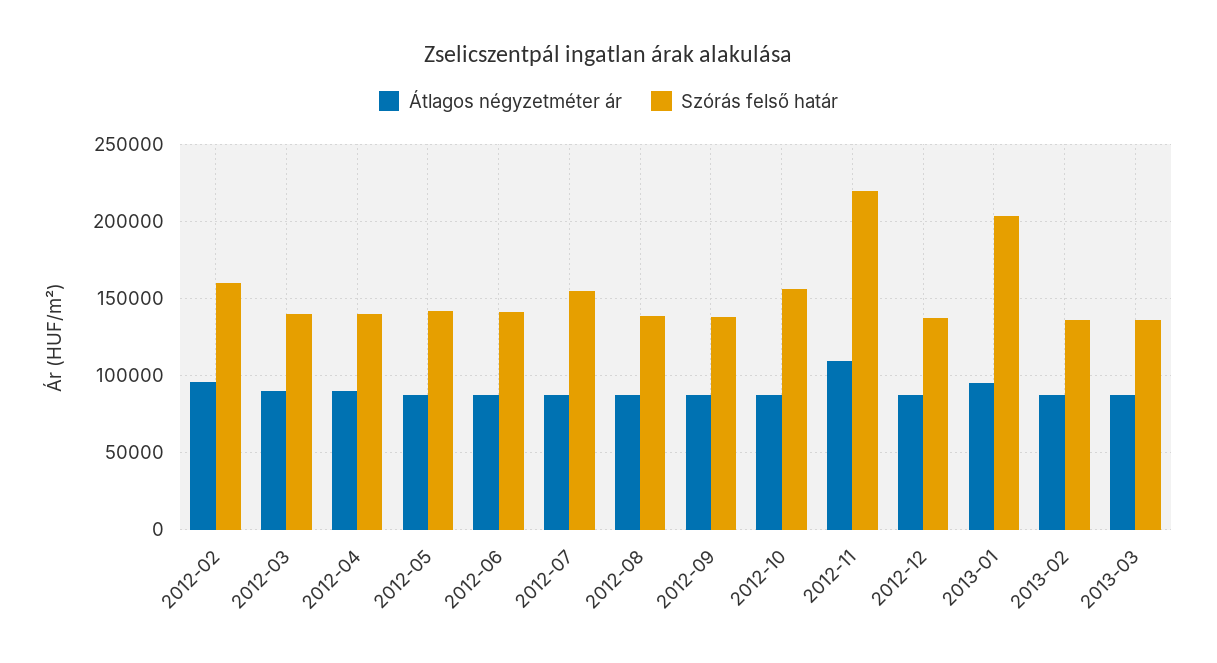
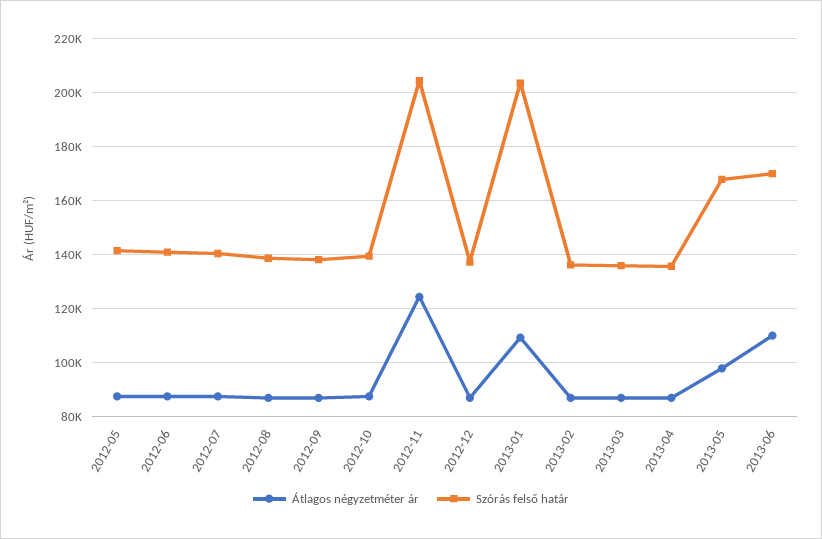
Átlagos négyzetméter ár, 2012-02: 95000 -> none
Szórás felső határ, 2012-02: 160000 -> none
Átlagos négyzetméter ár, 2012-03: 90000 -> none
Szórás felső határ, 2012-03: 140000 -> none
Átlagos négyzetméter ár, 2012-04: 90000 -> none
Szórás felső határ, 2012-04: 140000 -> none
Szórás felső határ, 2012-07: 155000 -> 140000
Szórás felső határ, 2012-10: 155000 -> 140000
Átlagos négyzetméter ár, 2012-11: 110000 -> 125000
Szórás felső határ, 2012-11: 220000 -> 205000
Átlagos négyzetméter ár, 2013-01: 95000 -> 110000
Átlagos négyzetméter ár, 2013-04: none -> 87500
Szórás felső határ, 2013-04: none -> 135000
Átlagos négyzetméter ár, 2013-05: none -> 97500
Szórás felső határ, 2013-05: none -> 167500
Átlagos négyzetméter ár, 2013-06: none -> 110000
Szórás felső határ, 2013-06: none -> 170000

